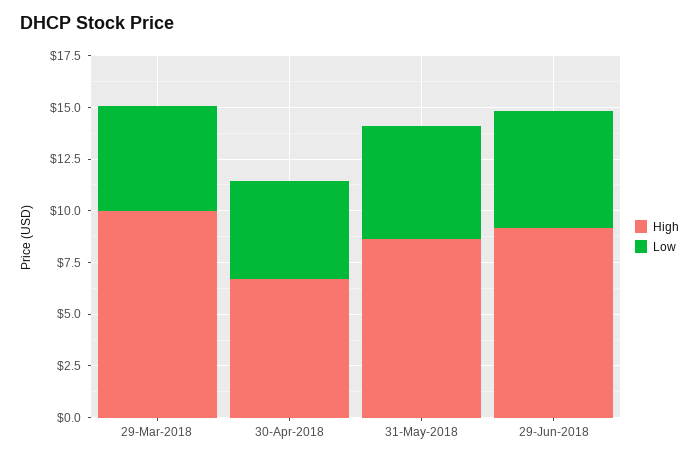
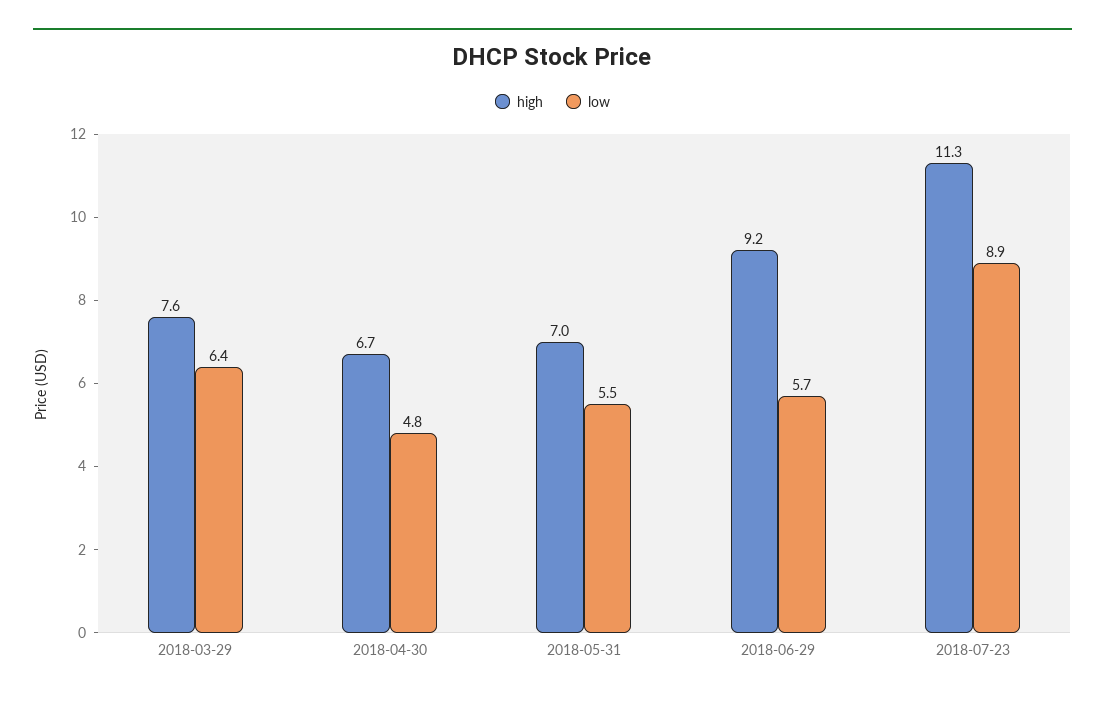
High, 29-Mar-2018: 10 -> 7.6
Low, 29-Mar-2018: 5 -> 6.4
High, 31-May-2018: 8.5 -> 7
High, 2018-07-23: none -> 11.3
Low, 2018-07-23: none -> 8.9

